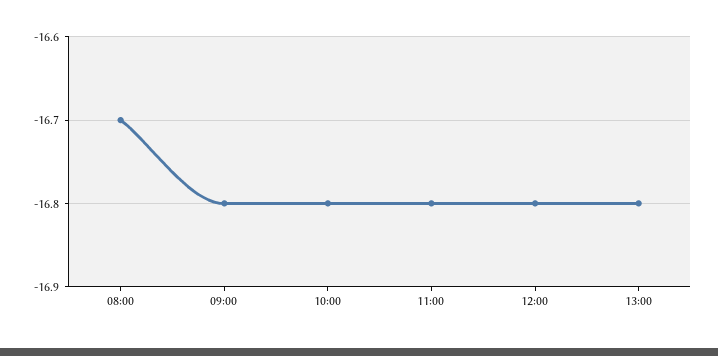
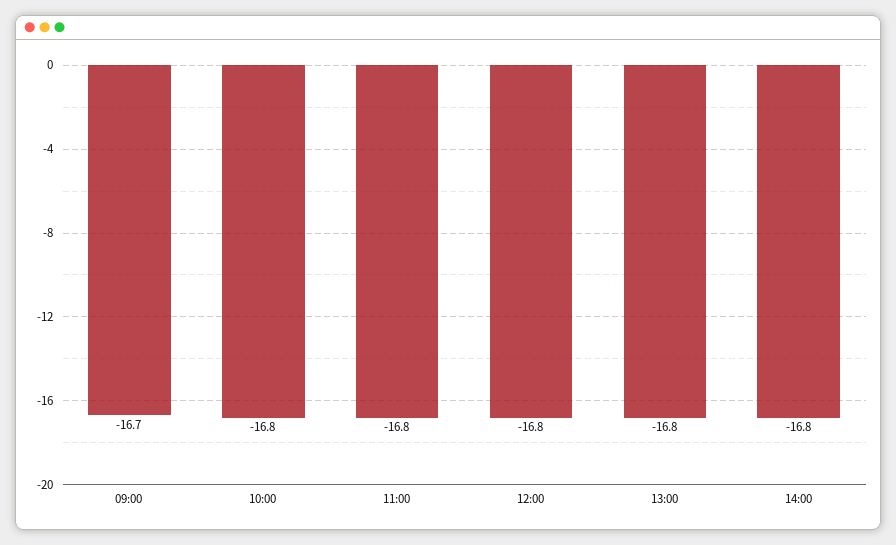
08:00: -16.7 -> none
09:00: -16.8 -> -16.7
14:00: none -> -16.8

